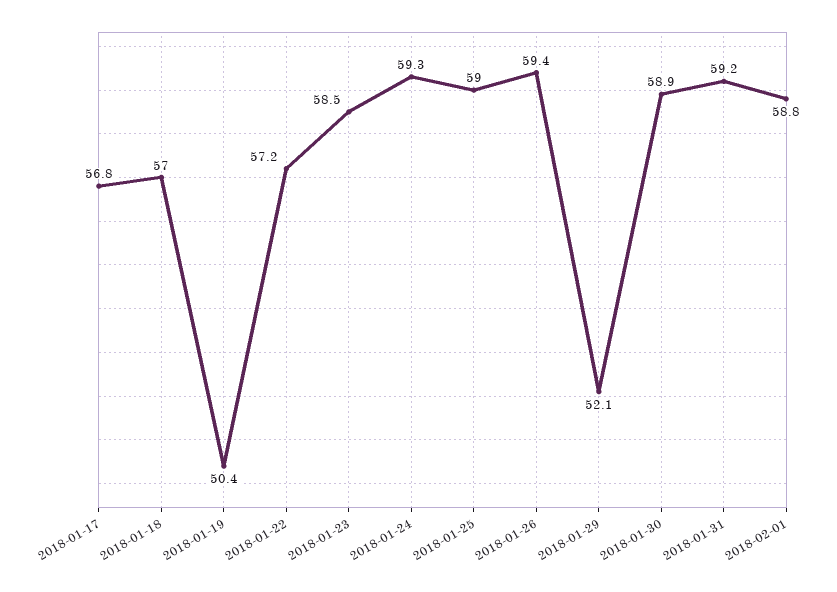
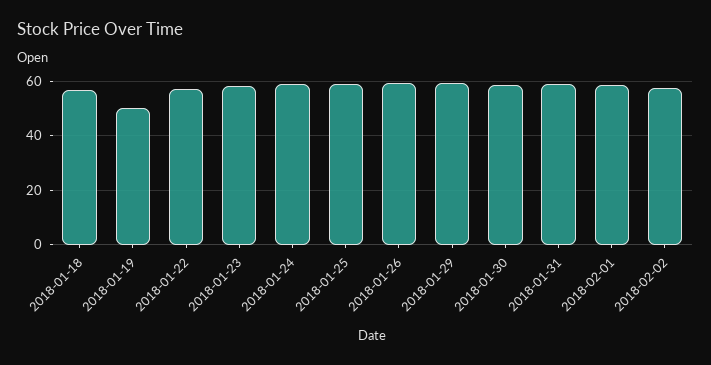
2018-01-17: 56.8 -> none
2018-01-29: 52.1 -> 60
2018-02-02: none -> 57.5

